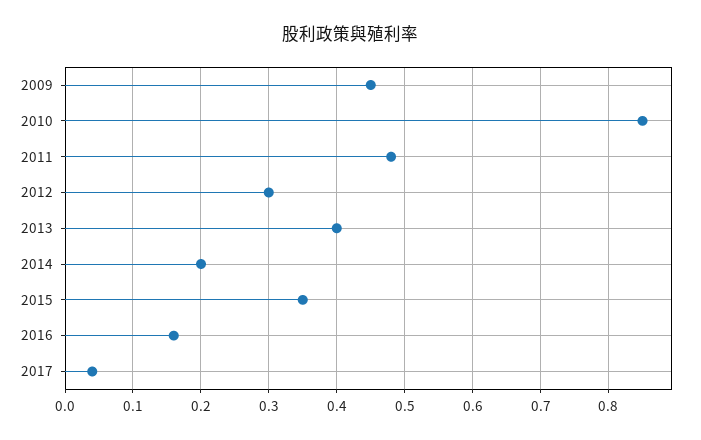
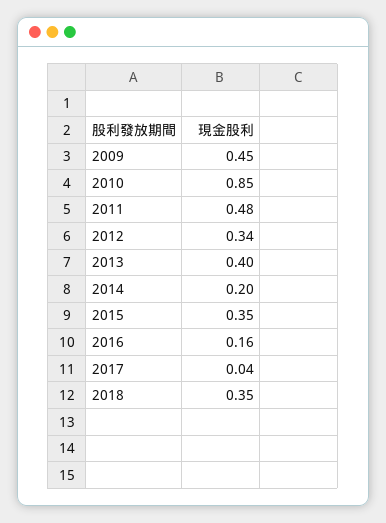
2012: 0.3 -> 0.34
2018: none -> 0.35

